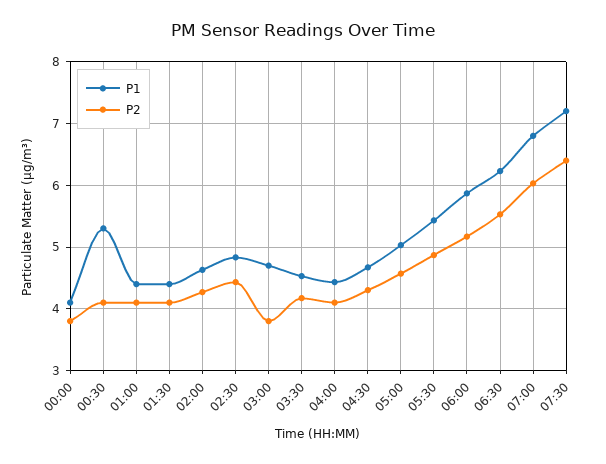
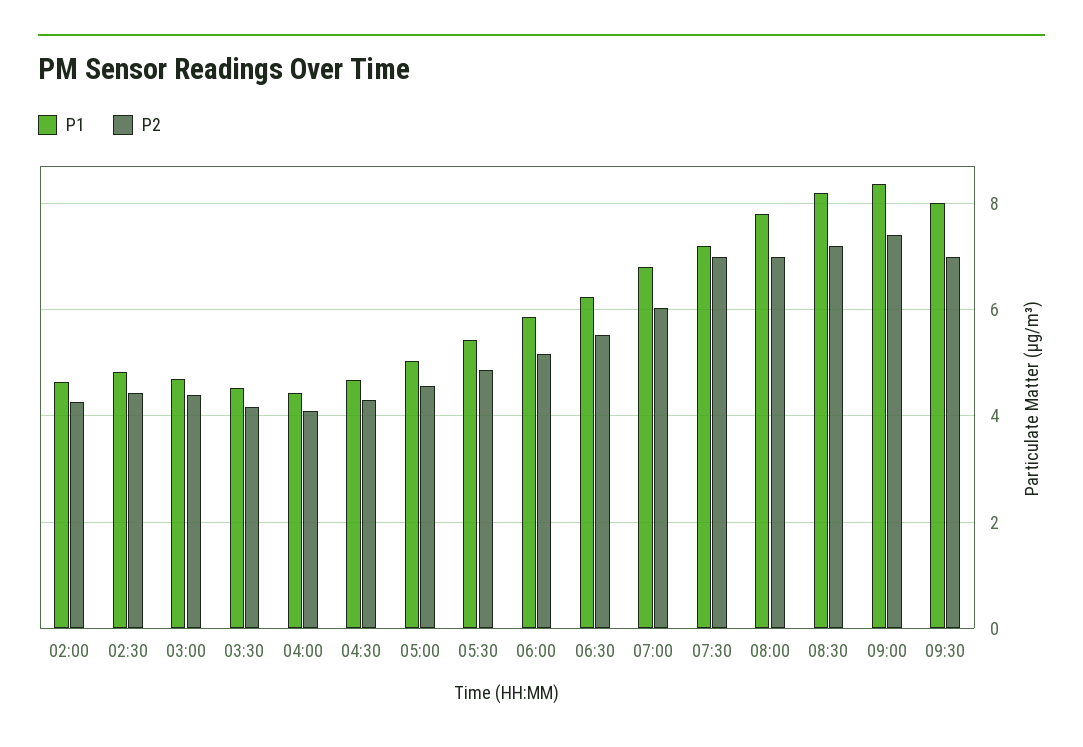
P1, 00:00: 4.1 -> none
P2, 00:00: 3.8 -> none
P1, 00:30: 5.3 -> none
P2, 00:30: 4.1 -> none
P1, 01:00: 4.4 -> none
P2, 01:00: 4.1 -> none
P1, 01:30: 4.4 -> none
P2, 01:30: 4.1 -> none
P2, 03:00: 3.8 -> 4.4
P2, 07:30: 6.4 -> 7
P1, 08:00: none -> 7.8
P2, 08:00: none -> 7
P1, 08:30: none -> 8.2
P2, 08:30: none -> 7.2
P1, 09:00: none -> 8.4
P2, 09:00: none -> 7.4
P1, 09:30: none -> 8
P2, 09:30: none -> 7

